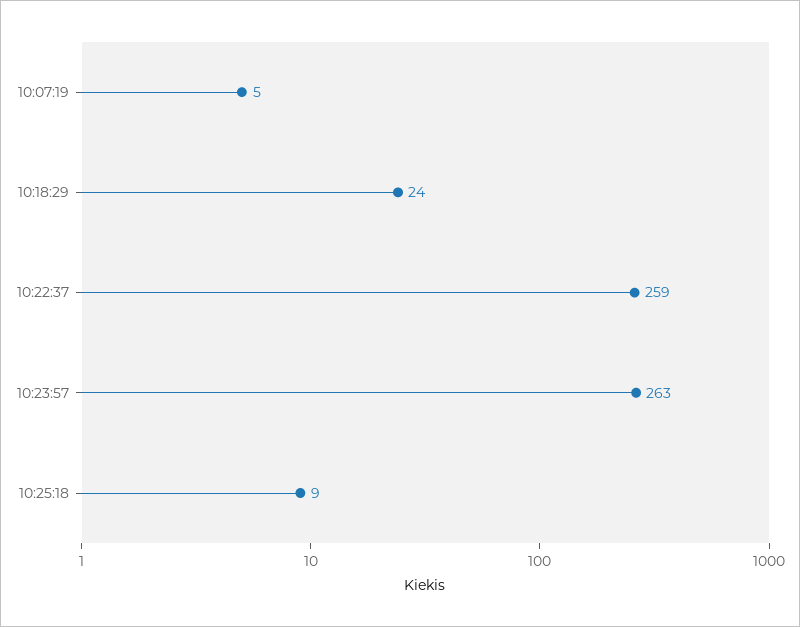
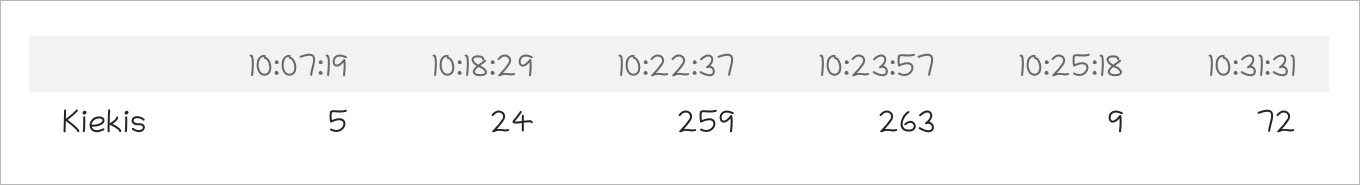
10:31:31: none -> 72

